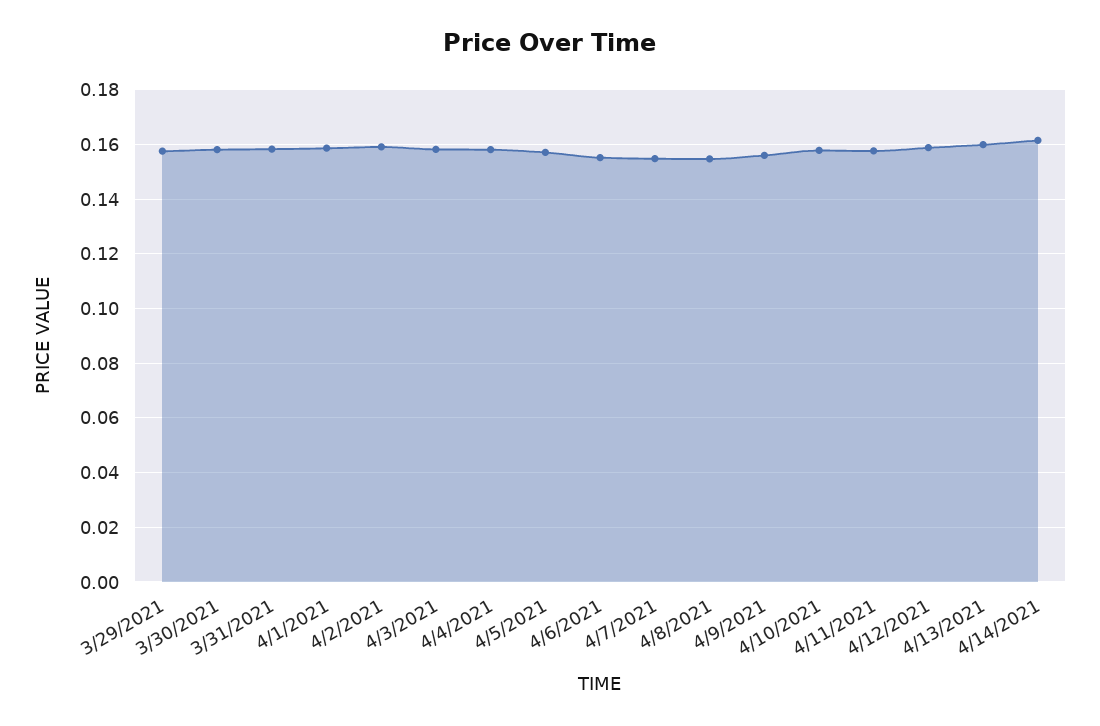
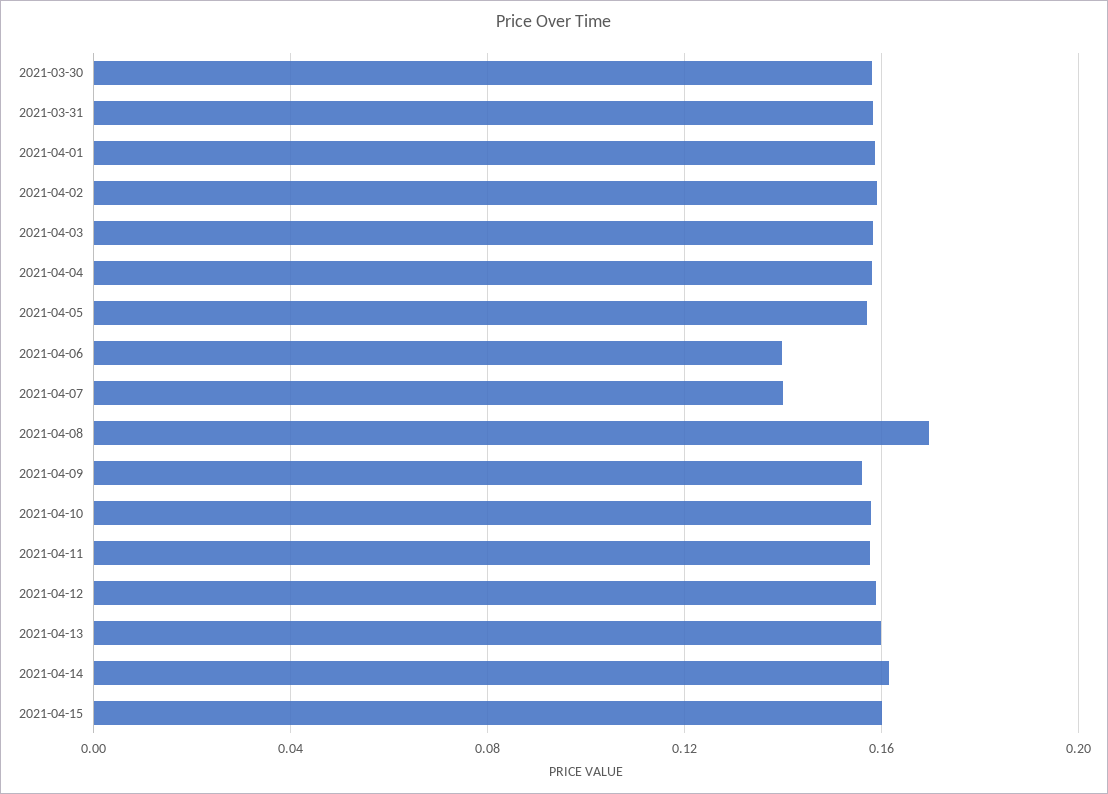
3/29/2021: 0.1575 -> none
4/6/2021: 0.155 -> 0.14
4/7/2021: 0.155 -> 0.14
4/8/2021: 0.155 -> 0.17
2021-04-15: none -> 0.16

